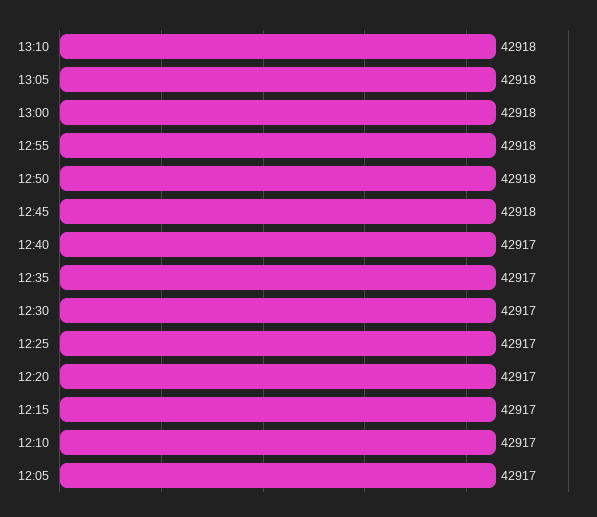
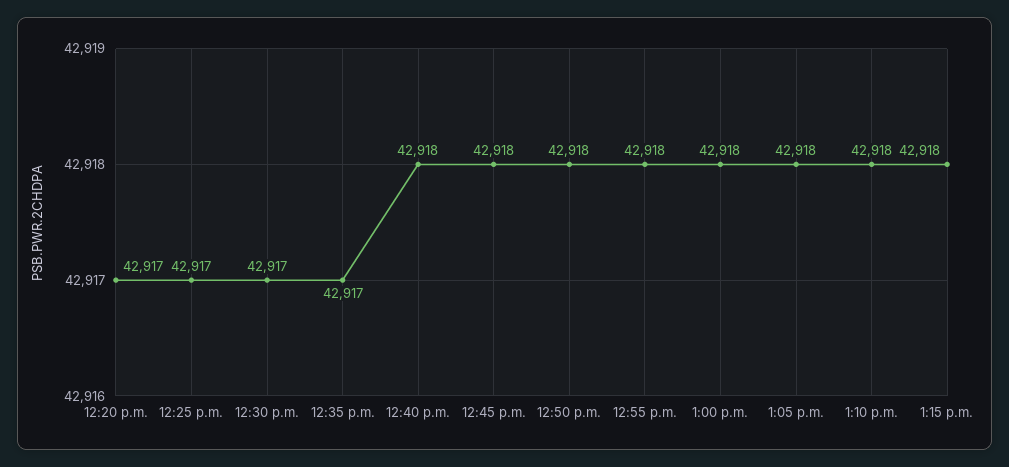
12:40: 42917 -> 42918
12:15: 42917 -> none
12:10: 42917 -> none
12:05: 42917 -> none
1:15 p.m.: none -> 42918

